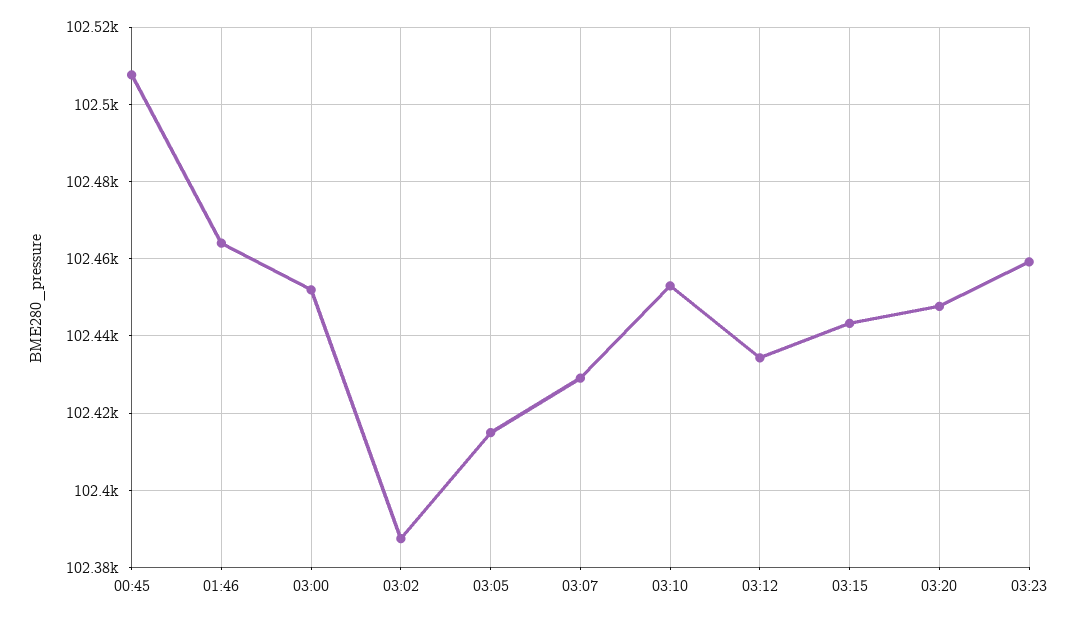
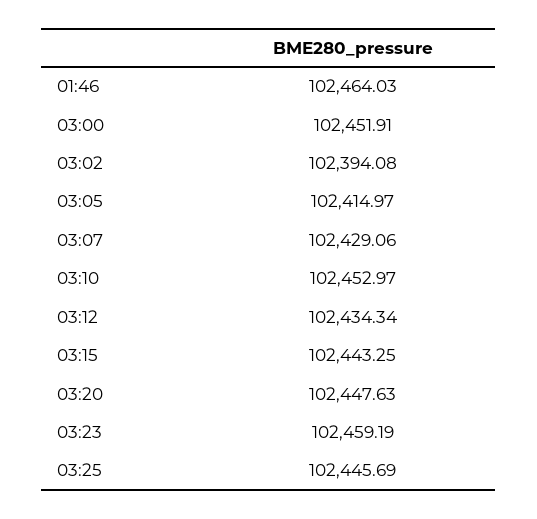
00:45: 102508 -> none
03:02: 102388 -> 102394.08
03:25: none -> 102445.69

